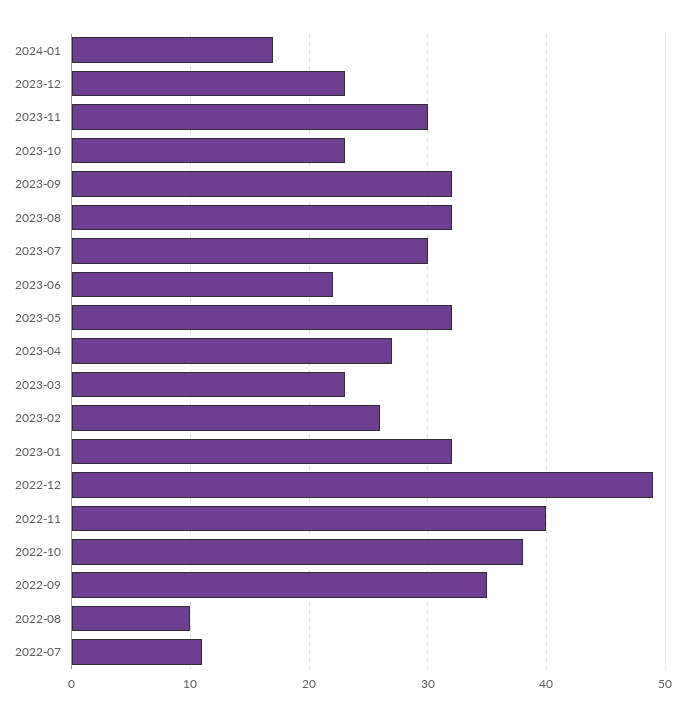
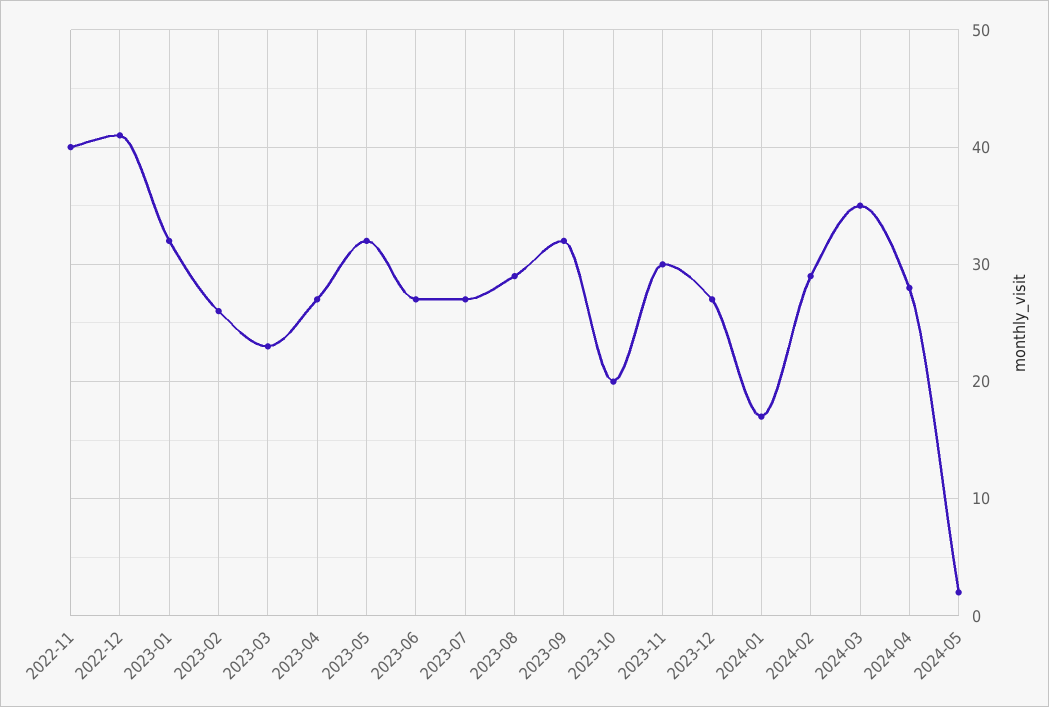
2023-12: 23 -> 27
2023-10: 23 -> 20
2023-08: 32 -> 29
2023-07: 30 -> 27
2023-06: 22 -> 27
2022-12: 49 -> 41
2022-10: 38 -> none
2022-09: 35 -> none
2022-08: 10 -> none
2022-07: 11 -> none
2024-02: none -> 29
2024-03: none -> 35
2024-04: none -> 28
2024-05: none -> 2

